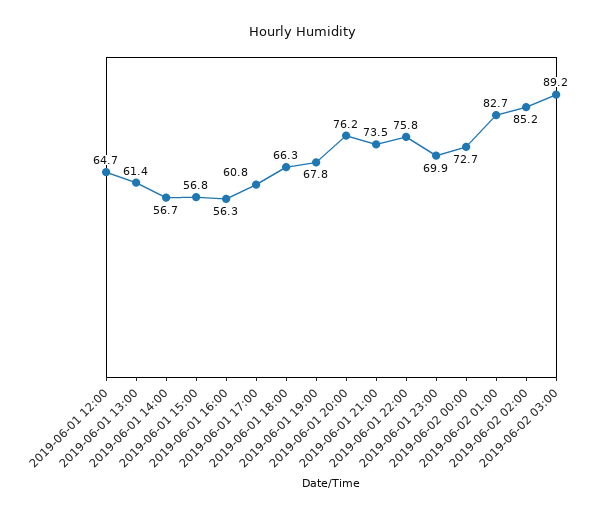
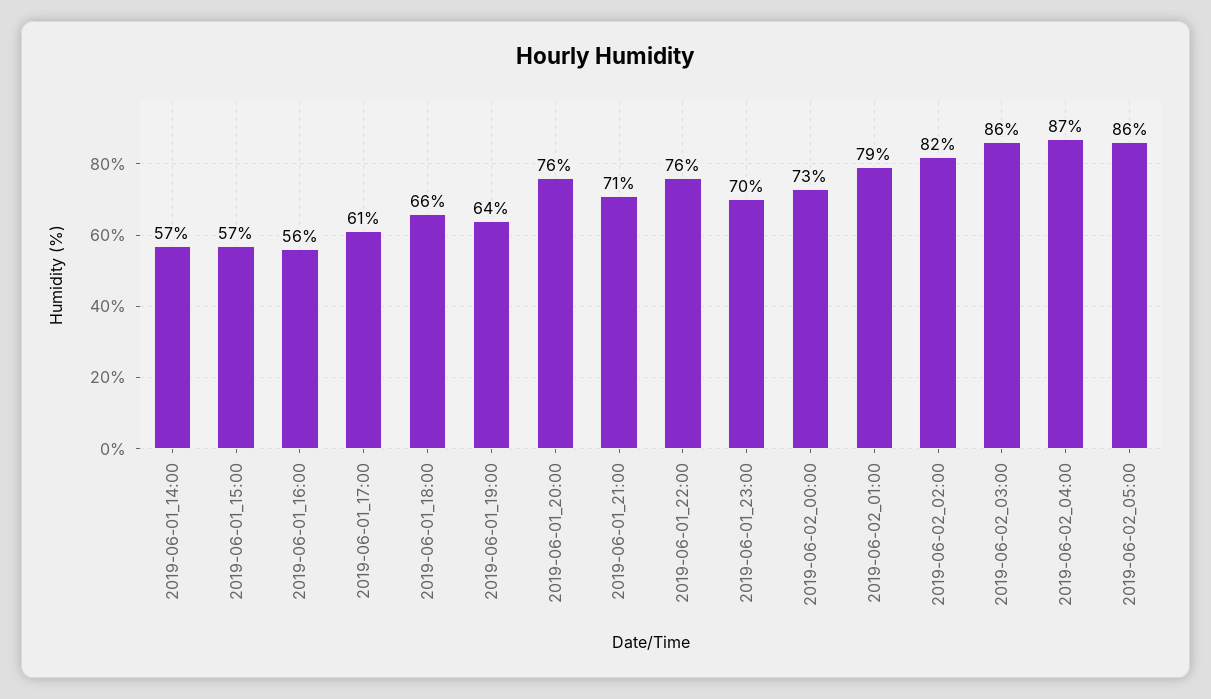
2019-06-01 12:00: 64.7 -> none
2019-06-01 13:00: 61.4 -> none
2019-06-01 19:00: 67.8 -> 64
2019-06-01 21:00: 73.5 -> 71
2019-06-02 01:00: 82.7 -> 79
2019-06-02 02:00: 85.2 -> 82
2019-06-02 03:00: 89.2 -> 86
2019-06-02_04:00: none -> 87
2019-06-02_05:00: none -> 86

